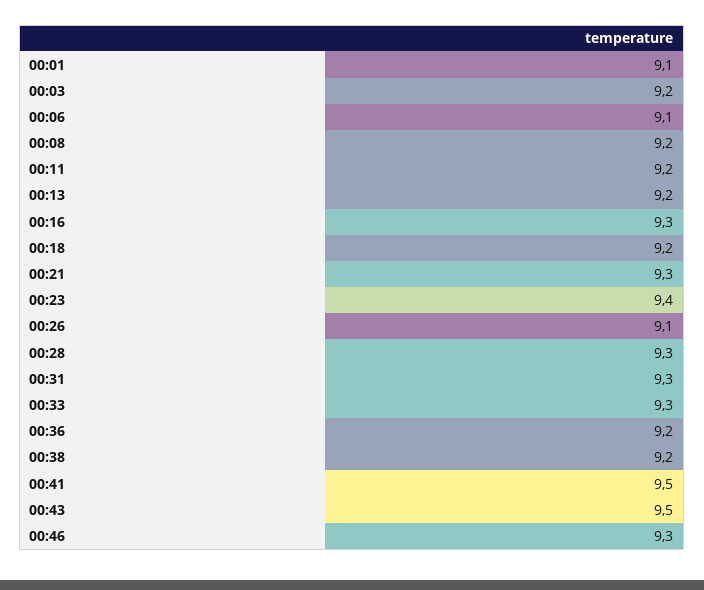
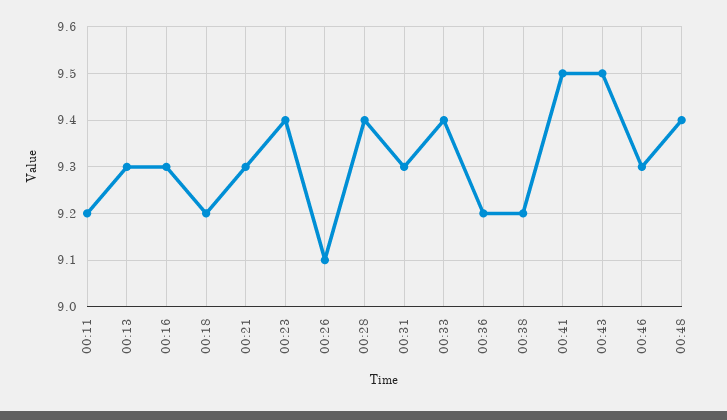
00:01: 9.1 -> none
00:03: 9.2 -> none
00:06: 9.1 -> none
00:08: 9.2 -> none
00:13: 9.2 -> 9.3
00:28: 9.3 -> 9.4
00:33: 9.3 -> 9.4
00:48: none -> 9.4

